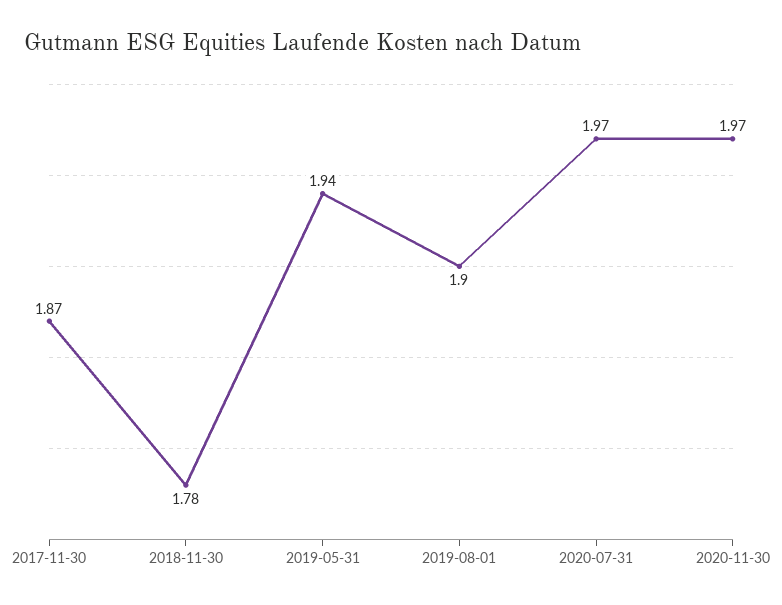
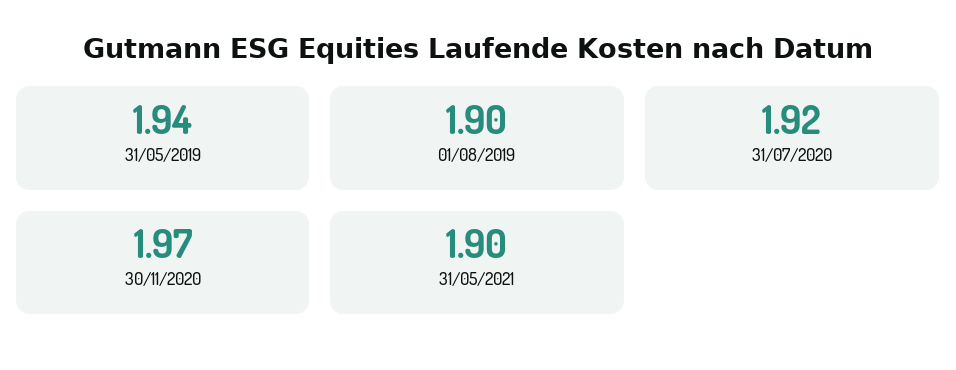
2017-11-30: 1.87 -> none
2018-11-30: 1.78 -> none
2020-07-31: 1.97 -> 1.92
31/05/2021: none -> 1.9

